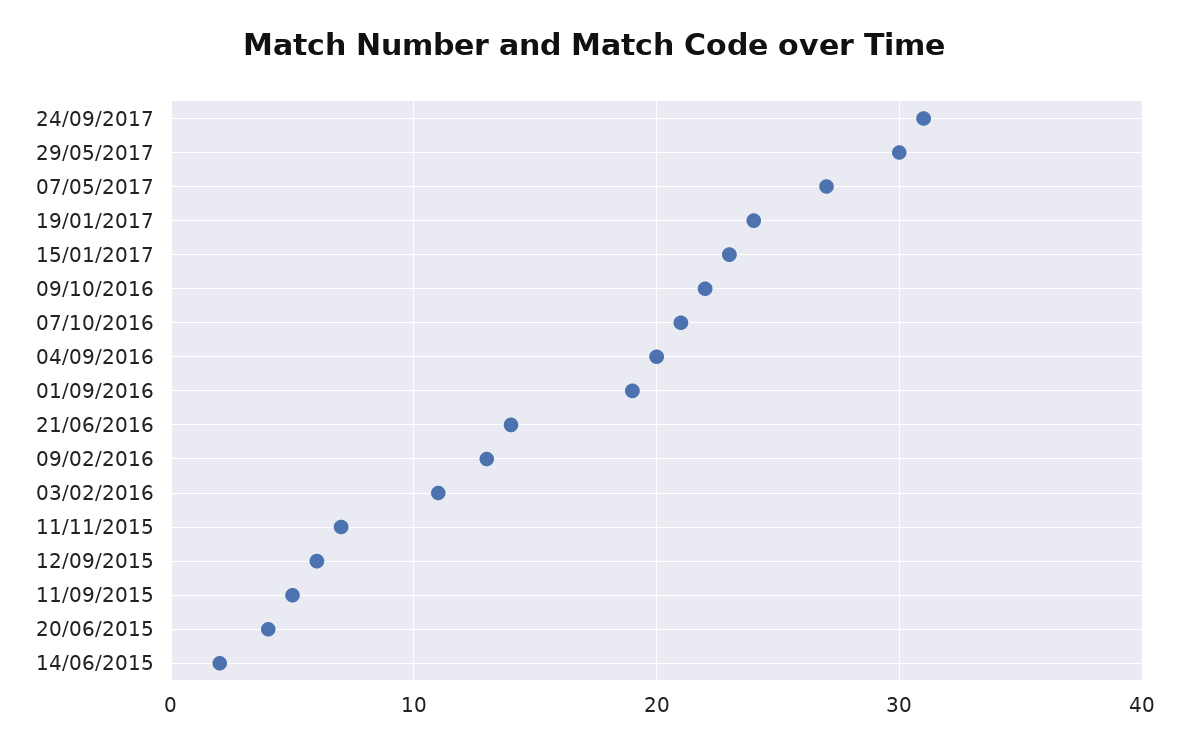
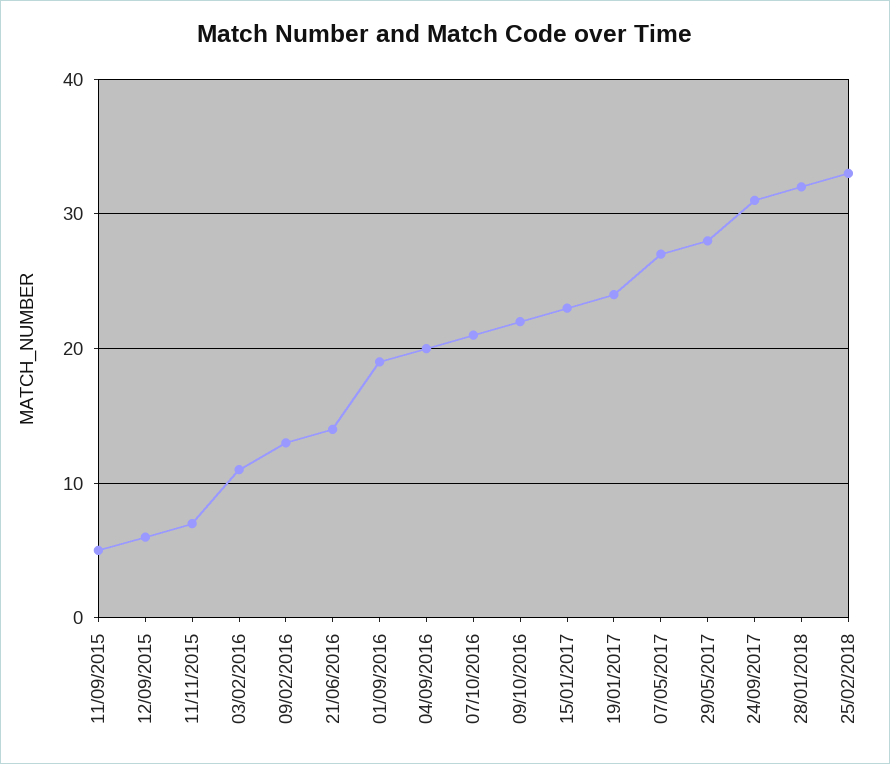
29/05/2017: 30 -> 28
20/06/2015: 4 -> none
14/06/2015: 2 -> none
28/01/2018: none -> 32
25/02/2018: none -> 33

